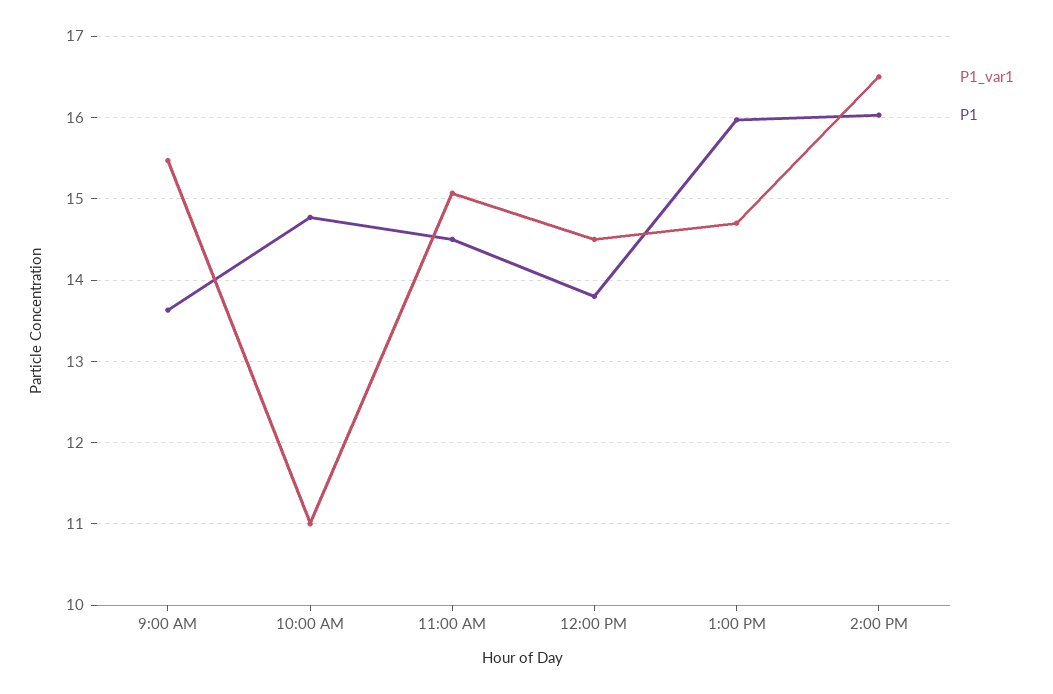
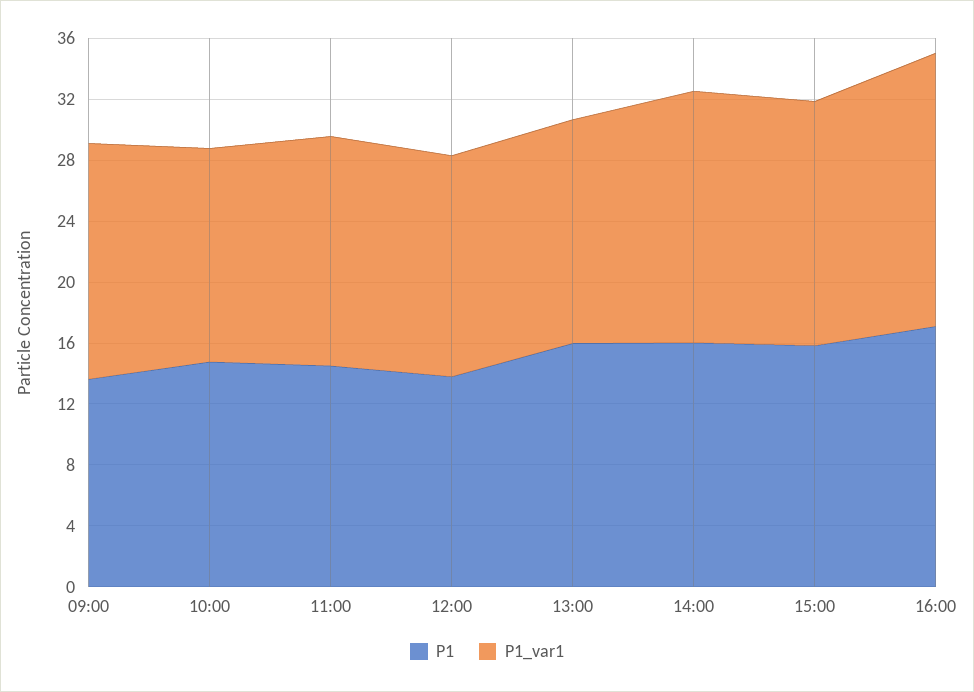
P1_var1, 10:00 AM: 11 -> 14
P1, 15:00: none -> 16
P1_var1, 15:00: none -> 16
P1, 16:00: none -> 17
P1_var1, 16:00: none -> 18

